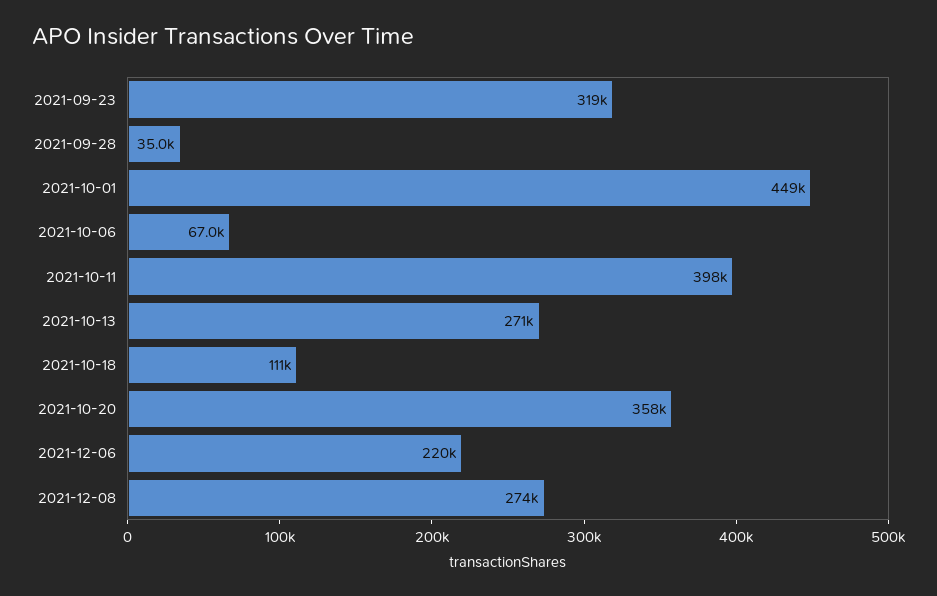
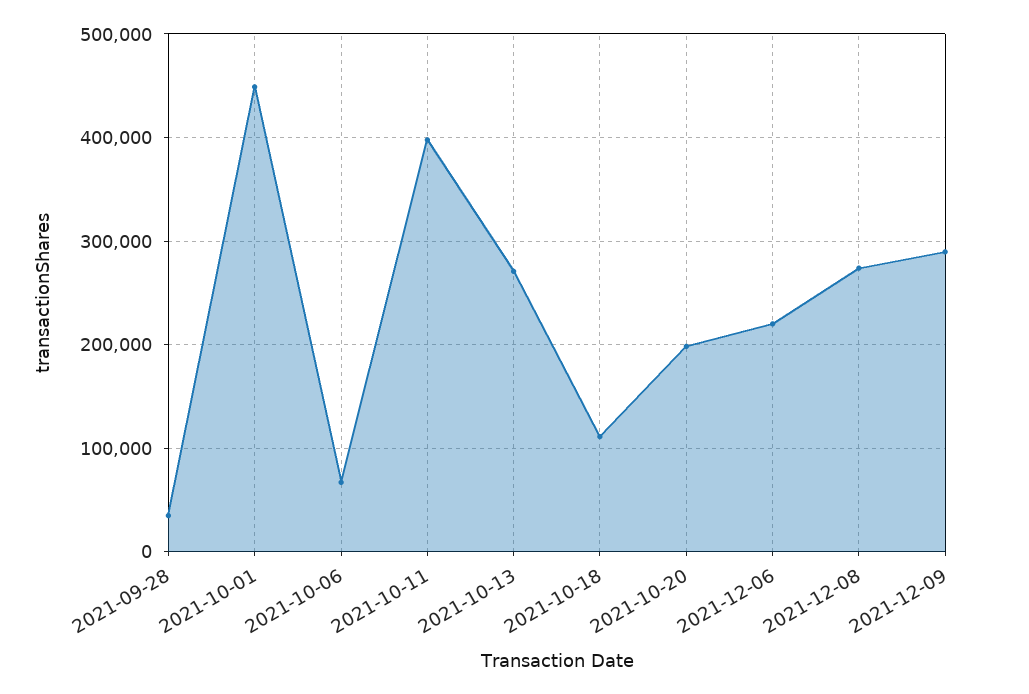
2021-09-23: 319000 -> none
2021-10-20: 358000 -> 200000
2021-12-09: none -> 290000

